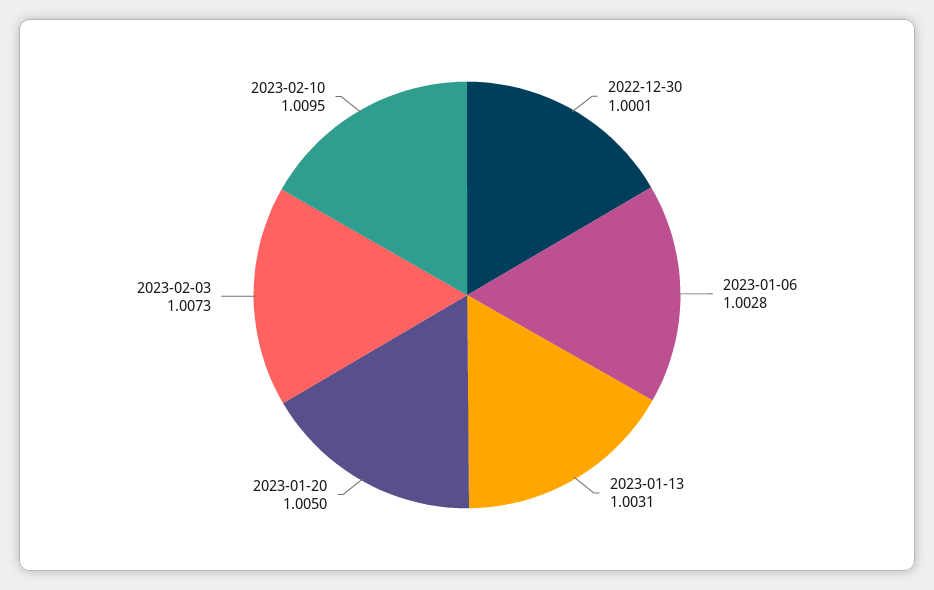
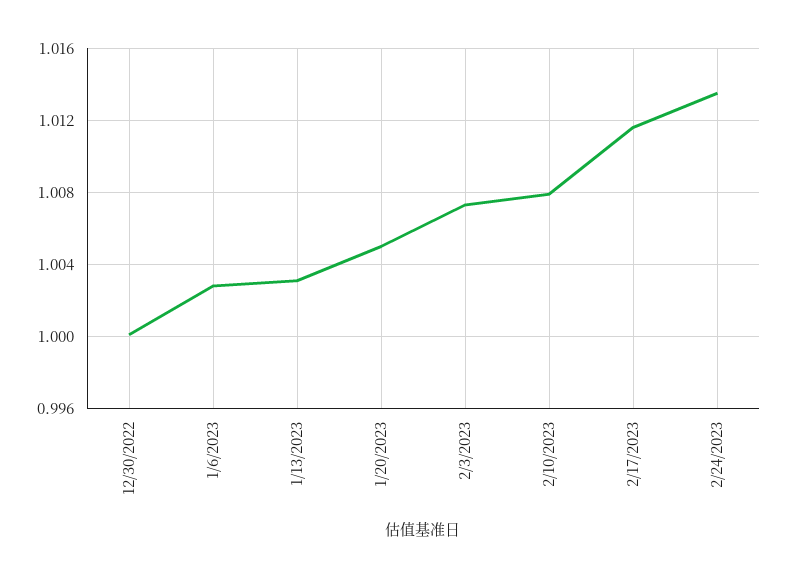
2023-02-10: 1.0095 -> 1.008
2/17/2023: none -> 1.0115
2/24/2023: none -> 1.0135

